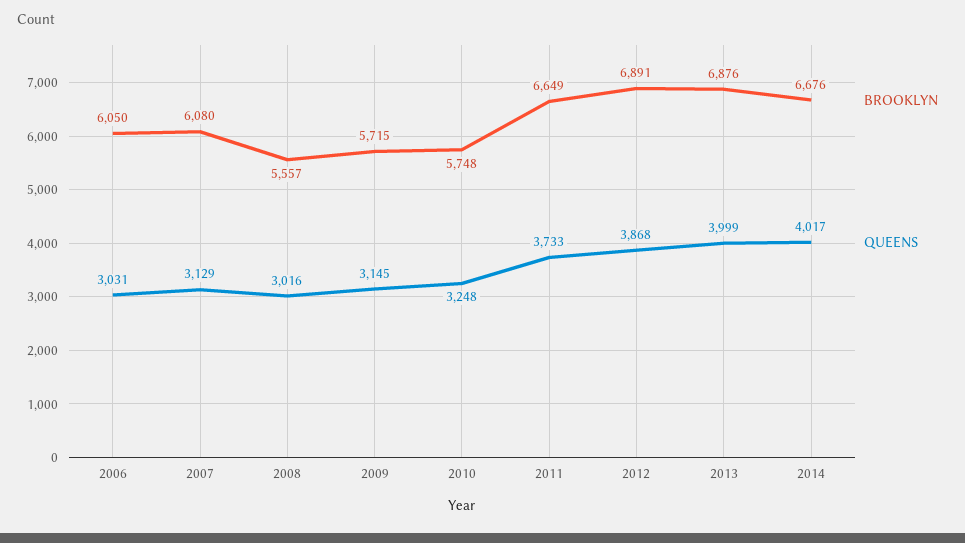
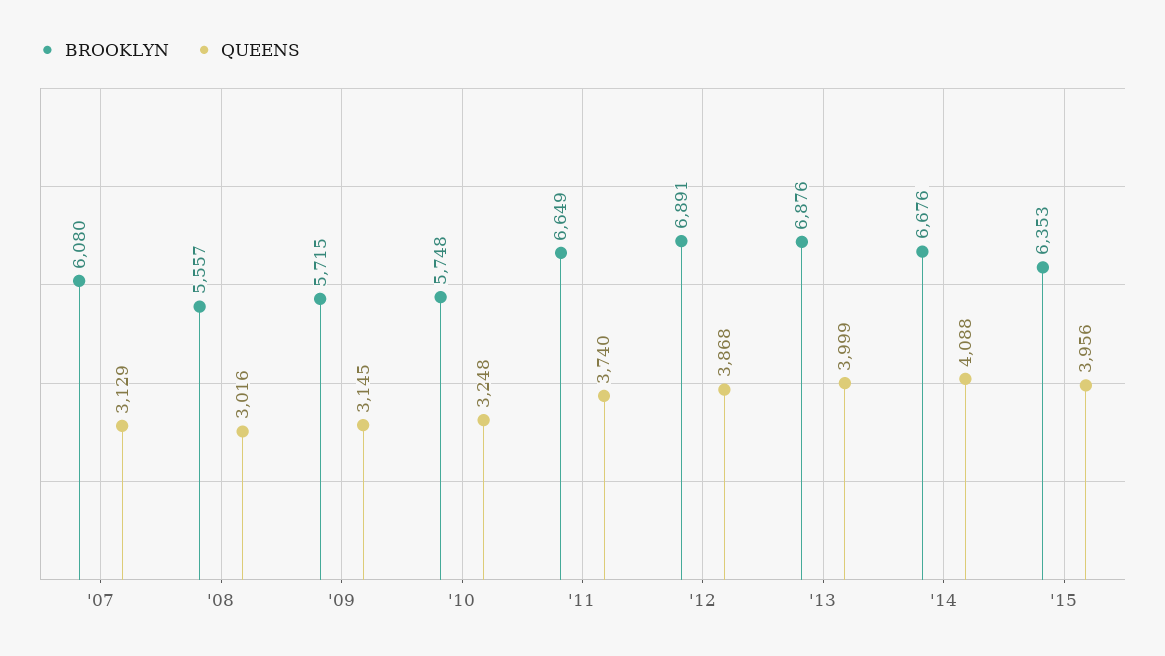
BROOKLYN, 2006: 6050 -> none
QUEENS, 2006: 3031 -> none
QUEENS, 2011: 3733 -> 3740
QUEENS, 2014: 4017 -> 4088
BROOKLYN, '15: none -> 6353
QUEENS, '15: none -> 3956

